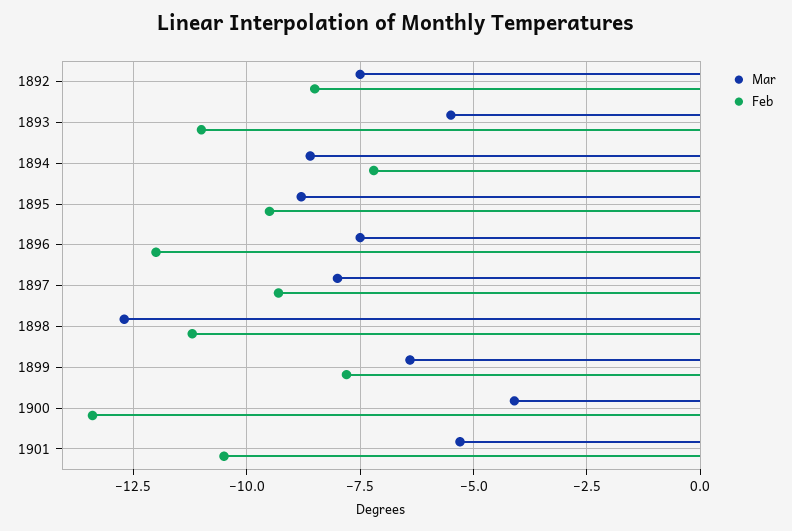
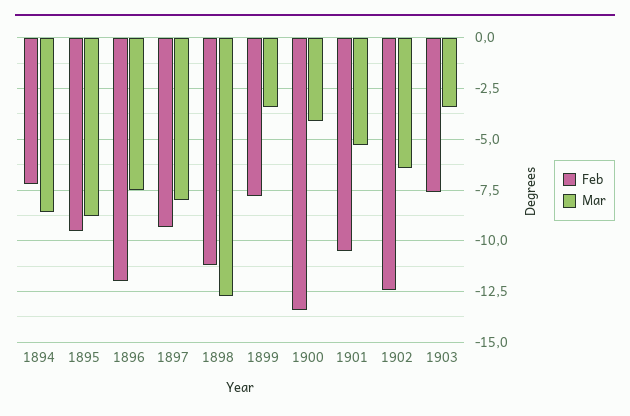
Mar, 1892: -7.5 -> none
Feb, 1892: -8.5 -> none
Mar, 1893: -5.5 -> none
Feb, 1893: -11 -> none
Mar, 1899: -6.5 -> -3.5
Feb, 1902: none -> -12.5
Mar, 1902: none -> -6.5
Feb, 1903: none -> -7.5
Mar, 1903: none -> -3.5

